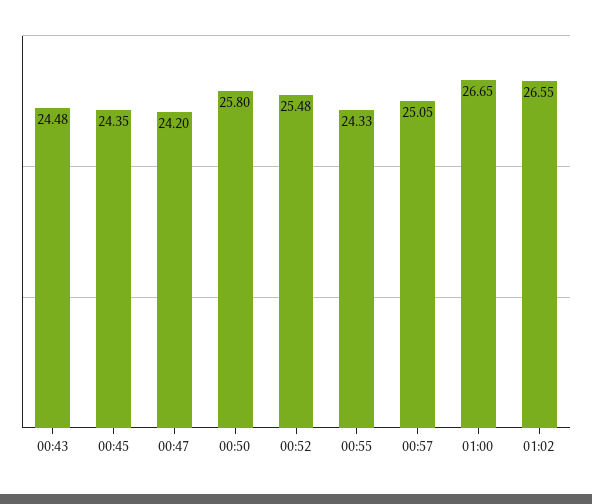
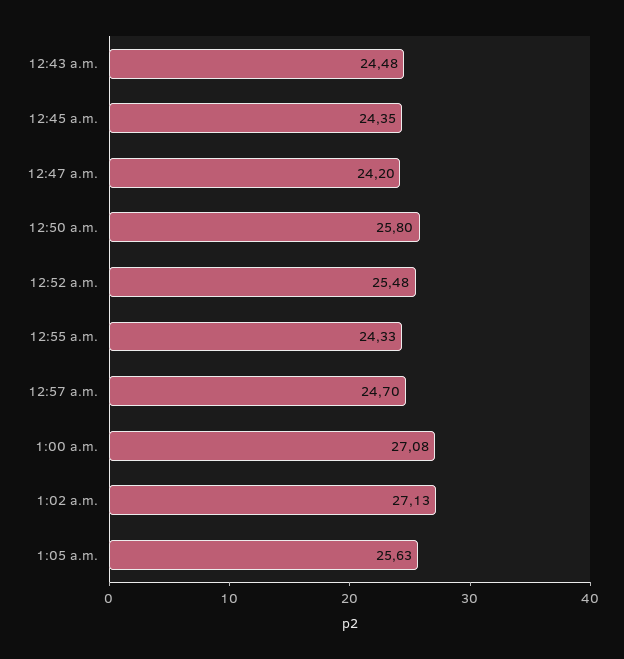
00:57: 25.05 -> 24.7
01:00: 26.65 -> 27.08
01:02: 26.55 -> 27.13
1:05 a.m.: none -> 25.63

